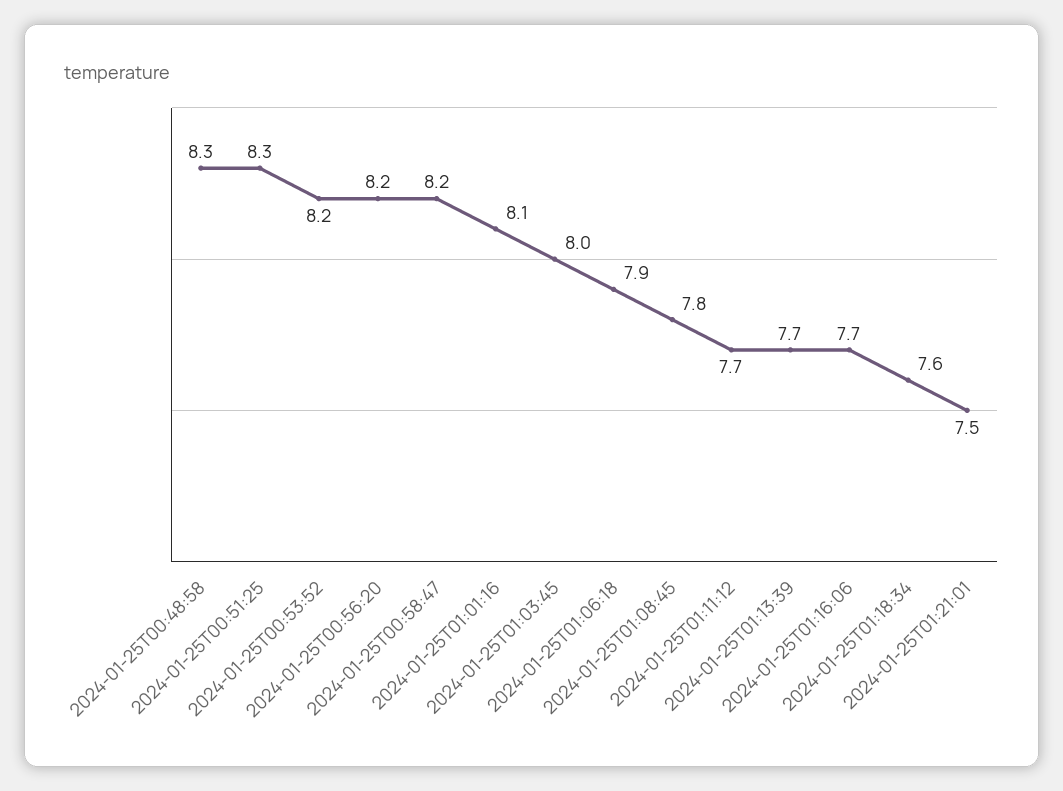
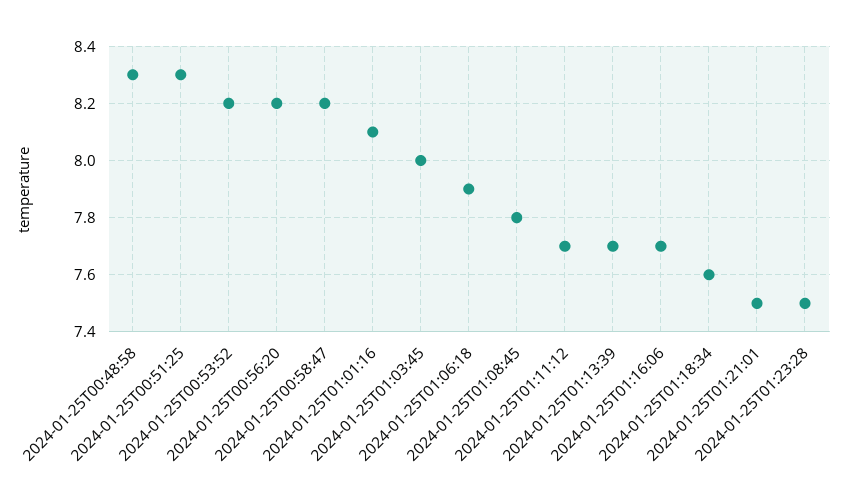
2024-01-25T01:23:28: none -> 7.5

